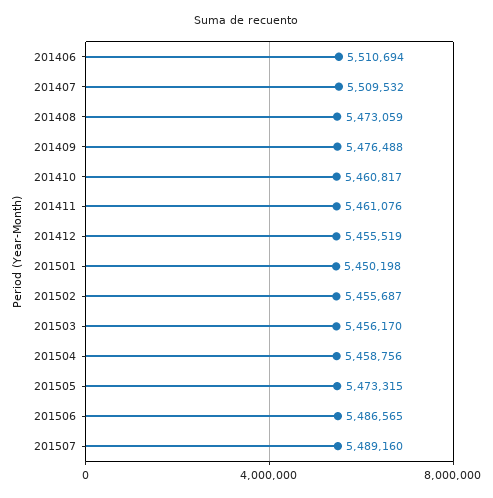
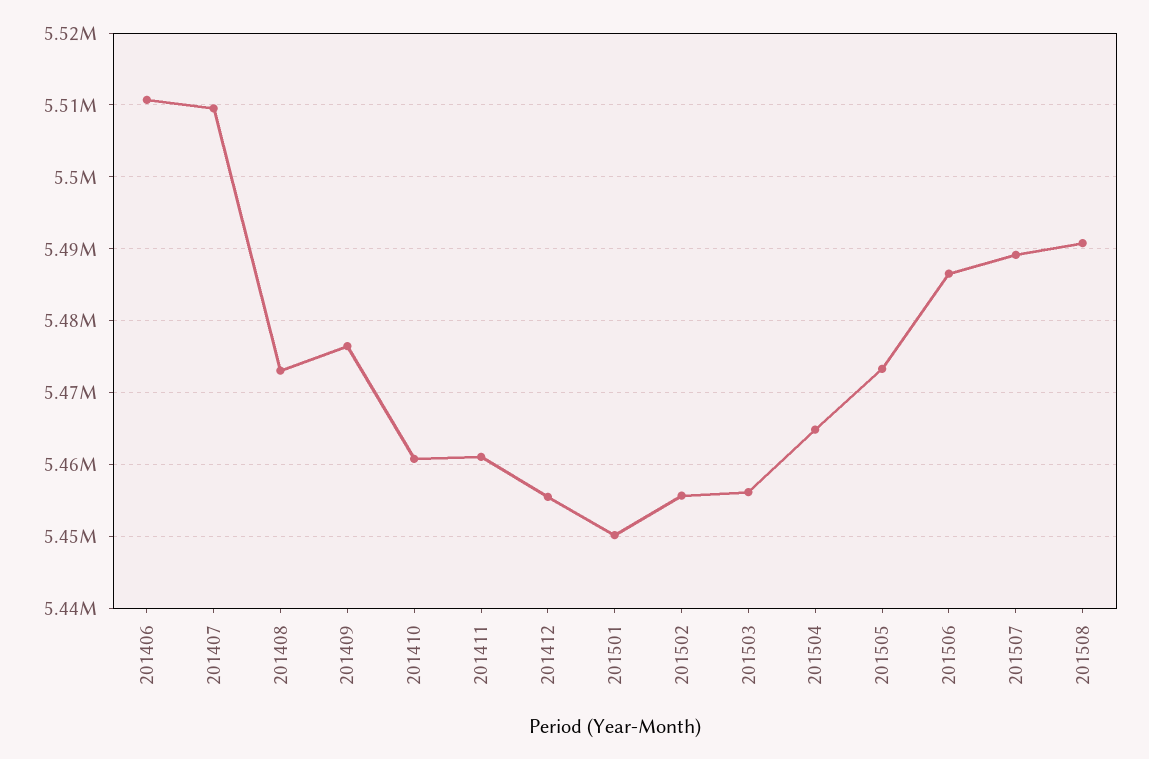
201504: 5458756 -> 5465000
201508: none -> 5491000

